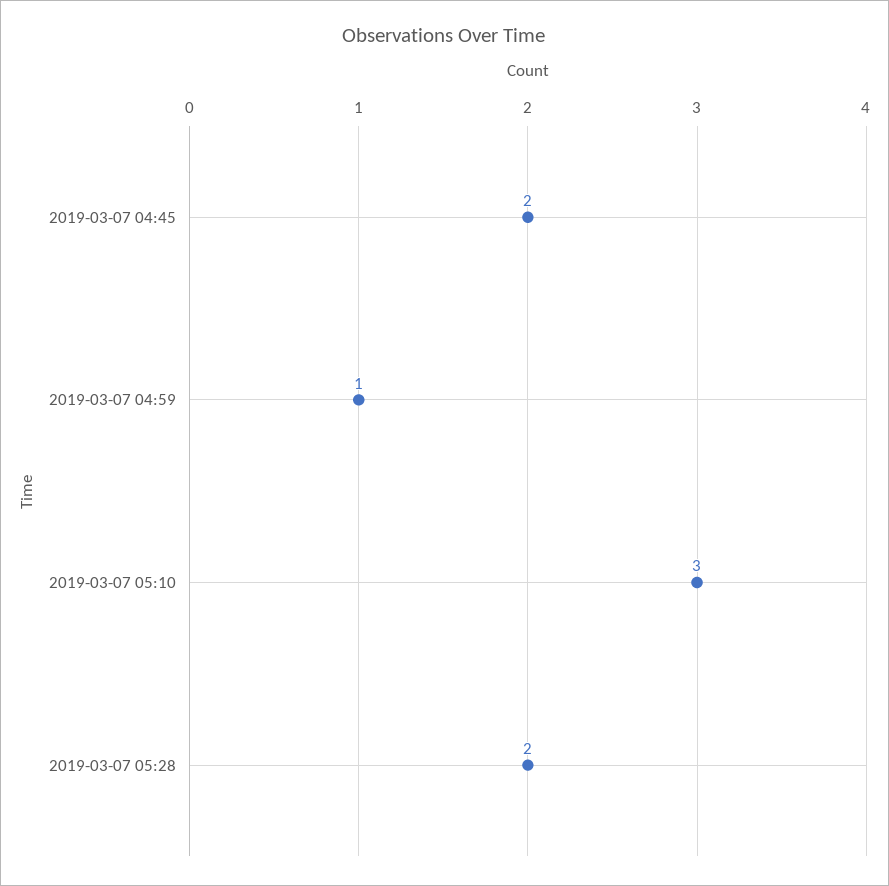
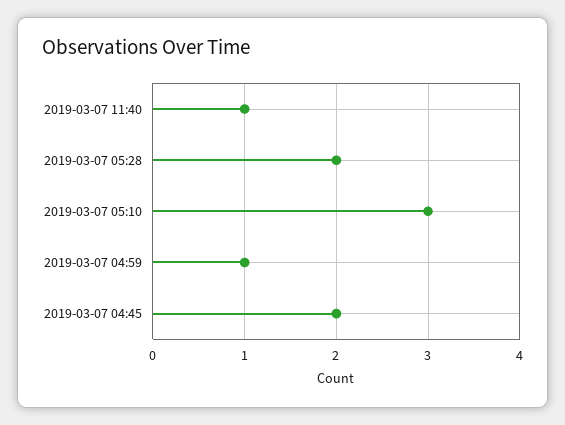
2019-03-07 11:40: none -> 1

